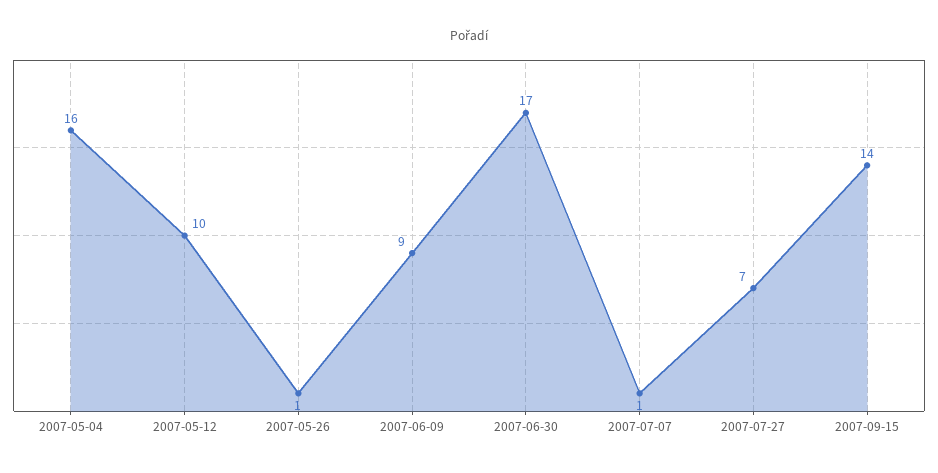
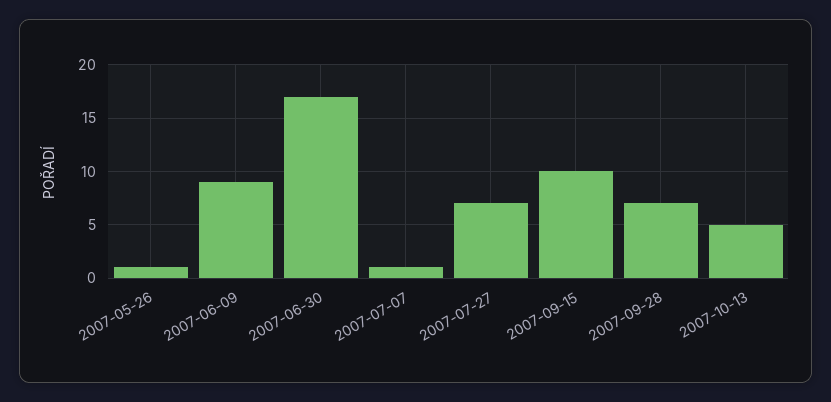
2007-05-04: 16 -> none
2007-05-12: 10 -> none
2007-09-15: 14 -> 10
2007-09-28: none -> 7
2007-10-13: none -> 5

